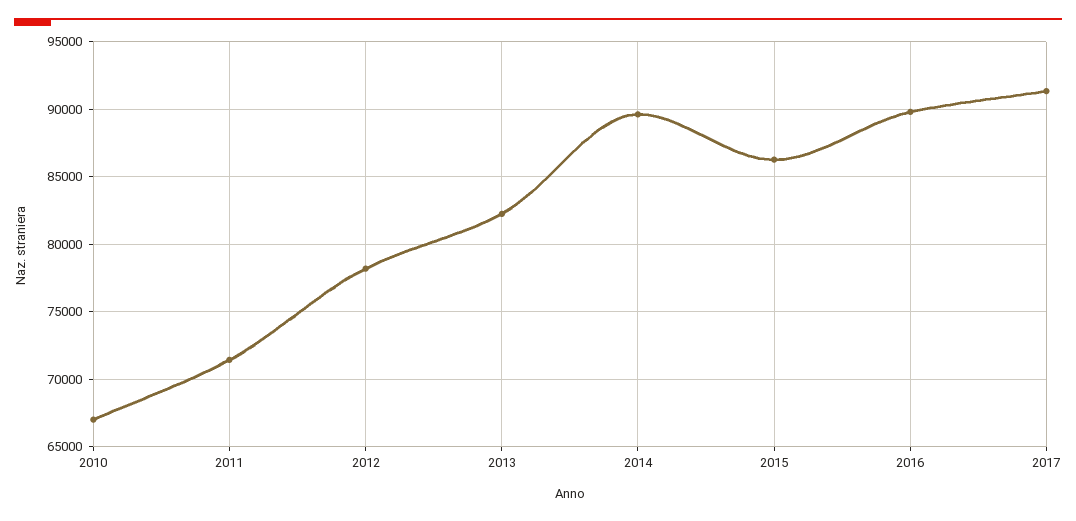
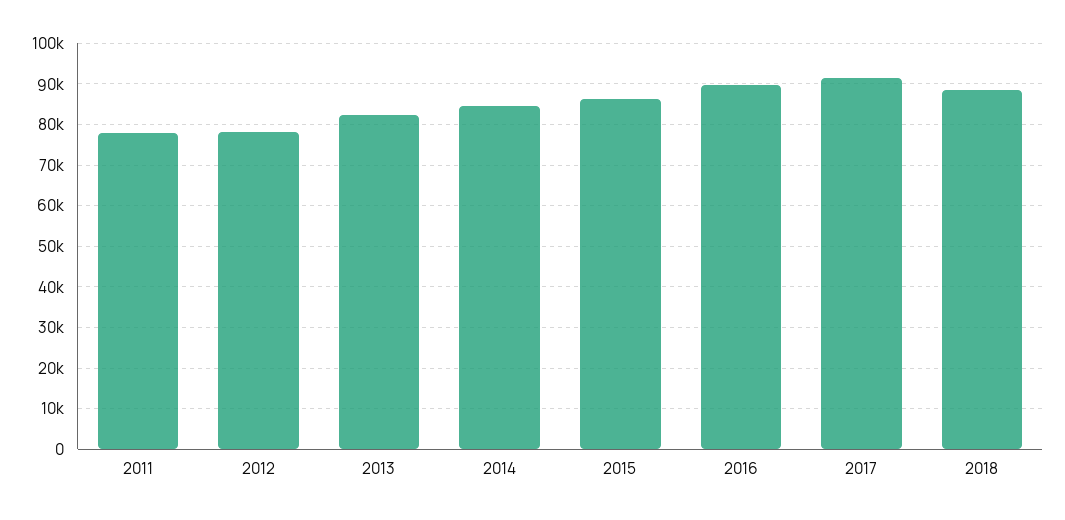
2010: 67000 -> none
2011: 71500 -> 78000
2014: 89500 -> 84000
2018: none -> 88000

